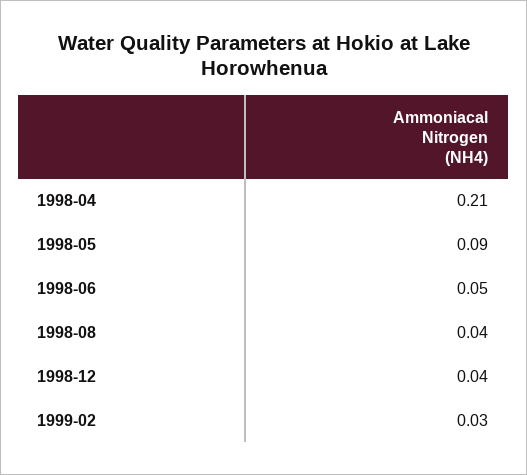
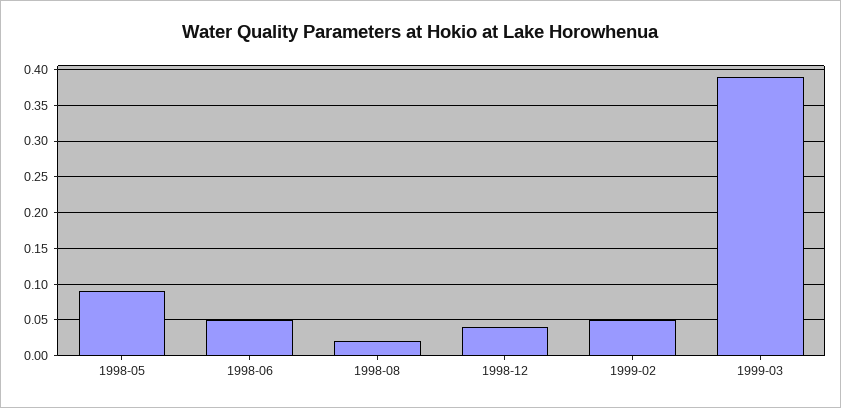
1998-04: 0.21 -> none
1998-08: 0.04 -> 0.02
1999-02: 0.03 -> 0.05
1999-03: none -> 0.39

